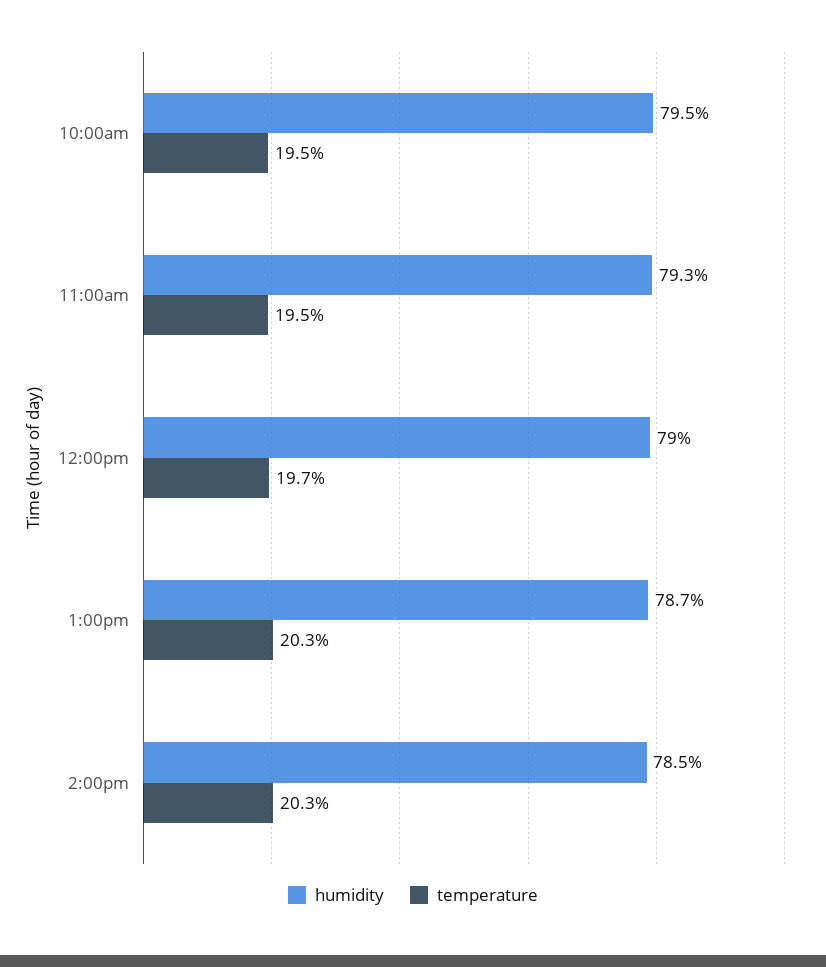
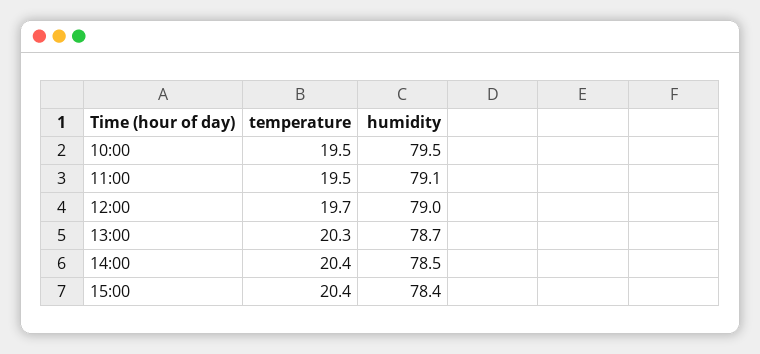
humidity, 11:00am: 79.3 -> 79.1
temperature, 2:00pm: 20.3 -> 20.4
temperature, 15:00: none -> 20.4
humidity, 15:00: none -> 78.4

